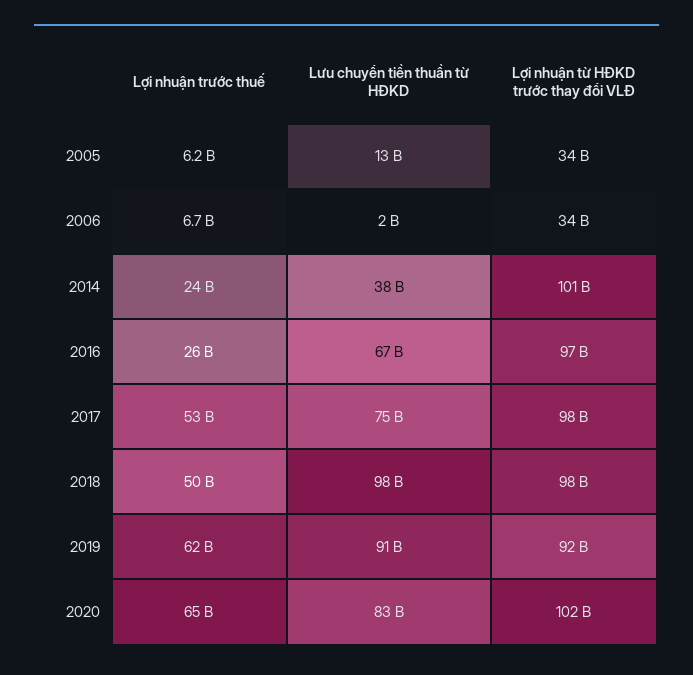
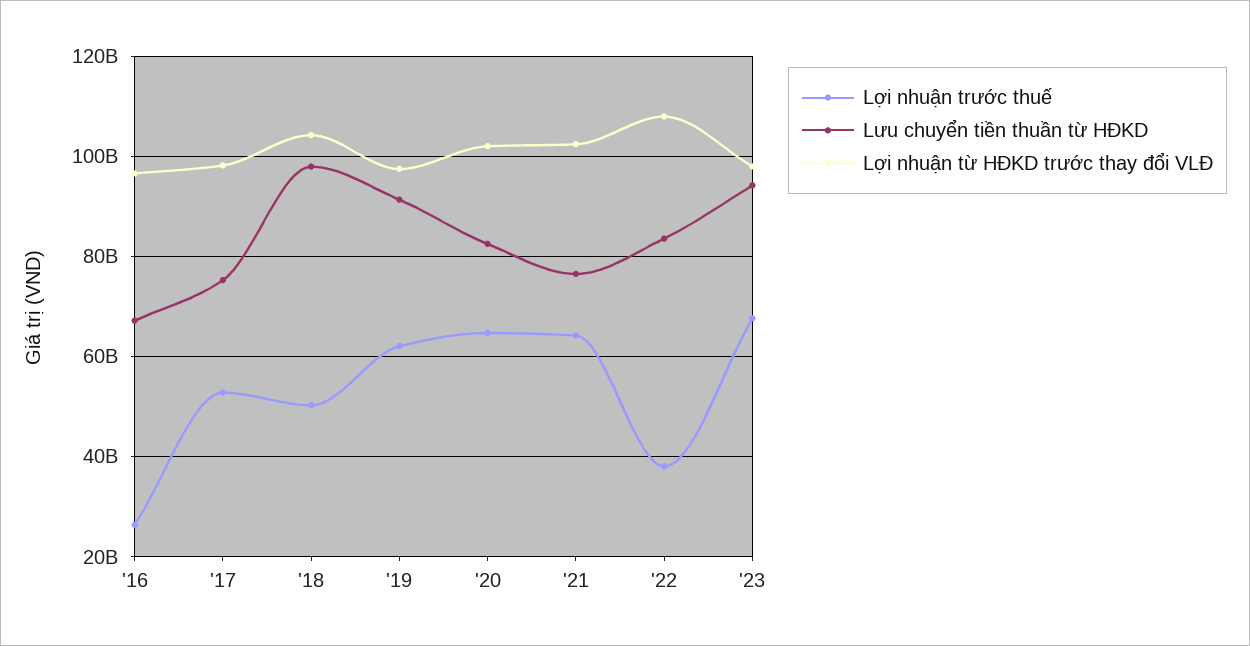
Lợi nhuận trước thuế, 2005: 6200000000 -> none
Lưu chuyển tiền thuần từ HĐKD, 2005: 13000000000 -> none
Lợi nhuận từ HĐKD trước thay đổi VLĐ, 2005: 34000000000 -> none
Lợi nhuận trước thuế, 2006: 6700000000 -> none
Lưu chuyển tiền thuần từ HĐKD, 2006: 2000000000 -> none
Lợi nhuận từ HĐKD trước thay đổi VLĐ, 2006: 34000000000 -> none
Lợi nhuận trước thuế, 2014: 24000000000 -> none
Lưu chuyển tiền thuần từ HĐKD, 2014: 38000000000 -> none
Lợi nhuận từ HĐKD trước thay đổi VLĐ, 2014: 101000000000 -> none
Lợi nhuận từ HĐKD trước thay đổi VLĐ, 2018: 98000000000 -> 104000000000
Lợi nhuận từ HĐKD trước thay đổi VLĐ, 2019: 92000000000 -> 98000000000
Lợi nhuận trước thuế, '21: none -> 64000000000
Lưu chuyển tiền thuần từ HĐKD, '21: none -> 76000000000
Lợi nhuận từ HĐKD trước thay đổi VLĐ, '21: none -> 102000000000
Lợi nhuận trước thuế, '22: none -> 38000000000
Lưu chuyển tiền thuần từ HĐKD, '22: none -> 84000000000
Lợi nhuận từ HĐKD trước thay đổi VLĐ, '22: none -> 108000000000
Lợi nhuận trước thuế, '23: none -> 68000000000
Lưu chuyển tiền thuần từ HĐKD, '23: none -> 94000000000
Lợi nhuận từ HĐKD trước thay đổi VLĐ, '23: none -> 98000000000

